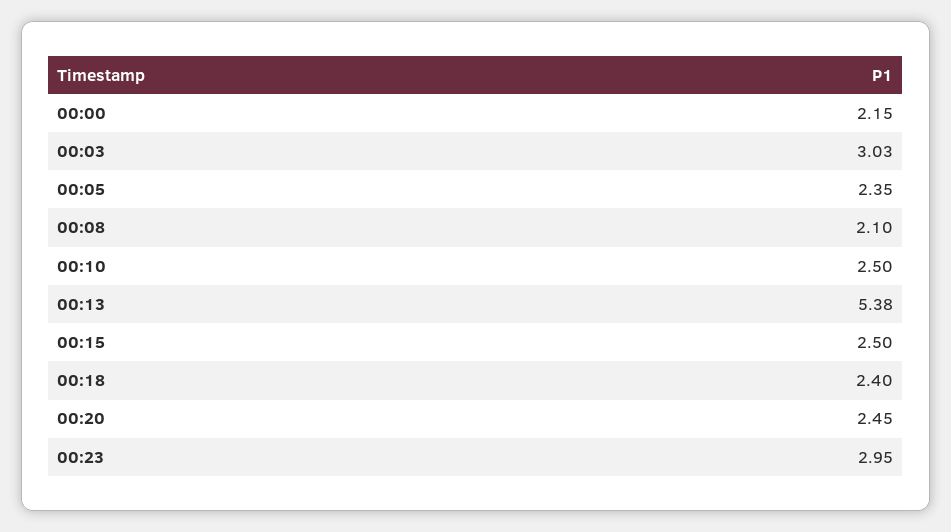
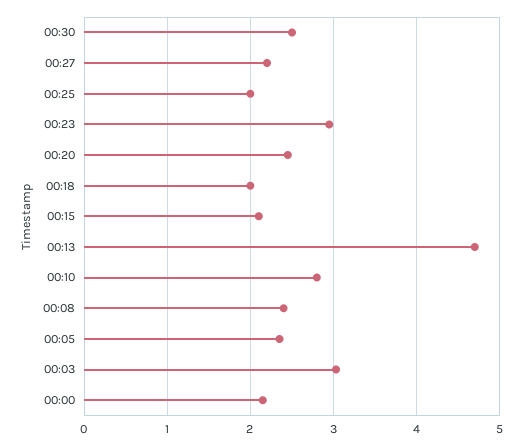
00:08: 2.1 -> 2.4
00:10: 2.5 -> 2.8
00:13: 5.38 -> 4.7
00:15: 2.5 -> 2.1
00:18: 2.4 -> 2
00:30: none -> 2.5
00:27: none -> 2.2
00:25: none -> 2

